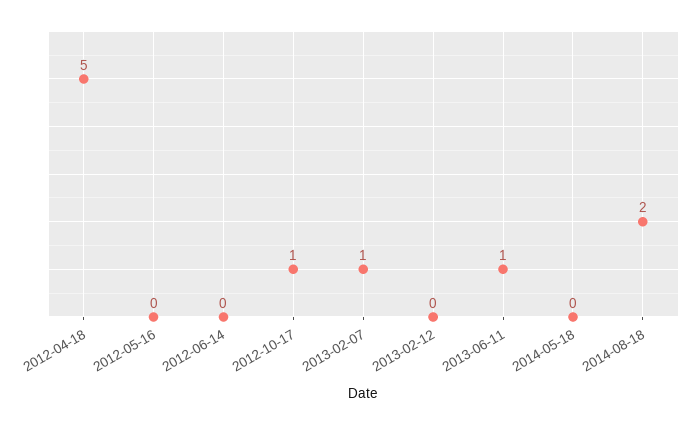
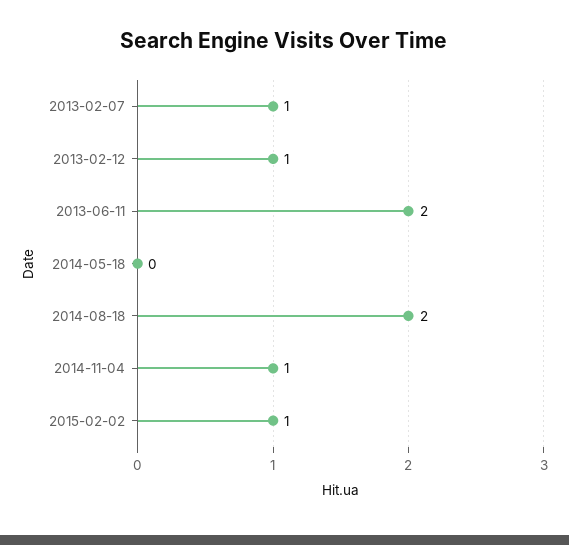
2012-04-18: 5 -> none
2012-05-16: 0 -> none
2012-06-14: 0 -> none
2012-10-17: 1 -> none
2013-02-12: 0 -> 1
2013-06-11: 1 -> 2
2014-11-04: none -> 1
2015-02-02: none -> 1

